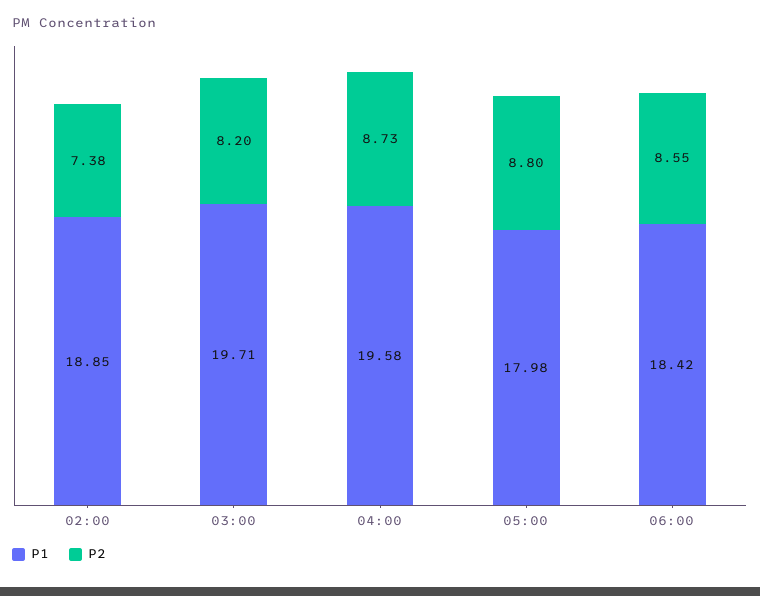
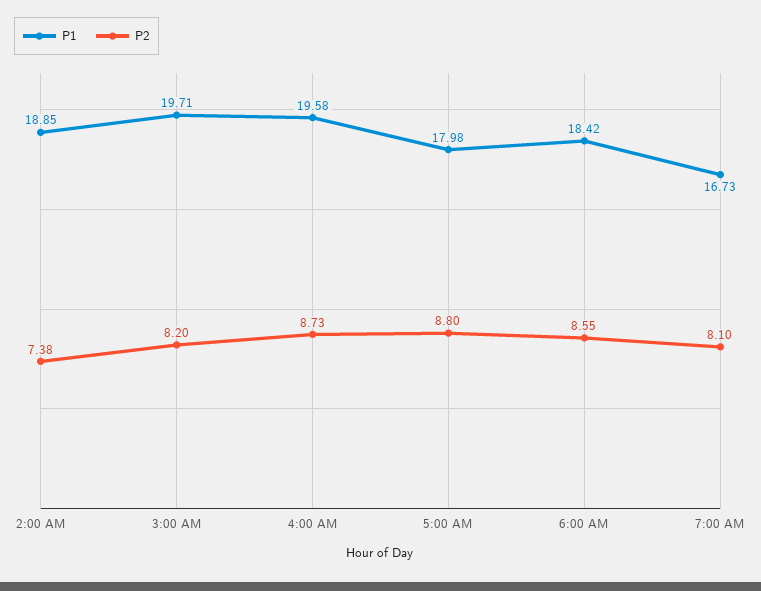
P1, 7:00 AM: none -> 16.73
P2, 7:00 AM: none -> 8.1

